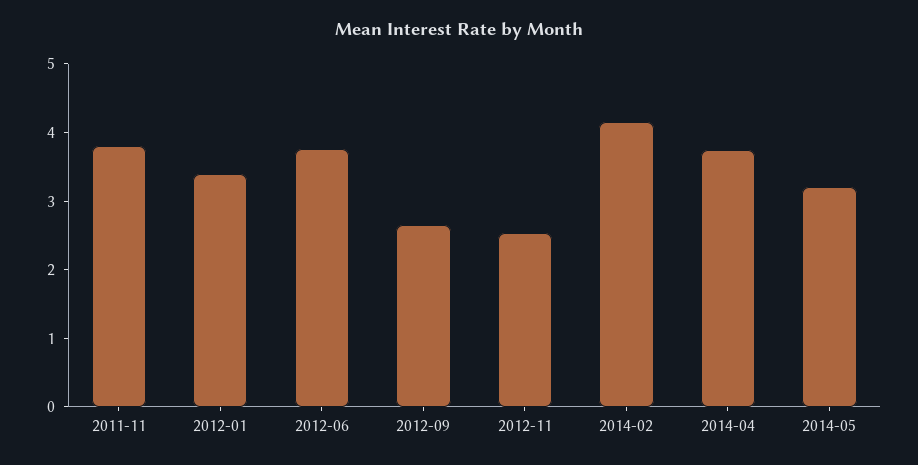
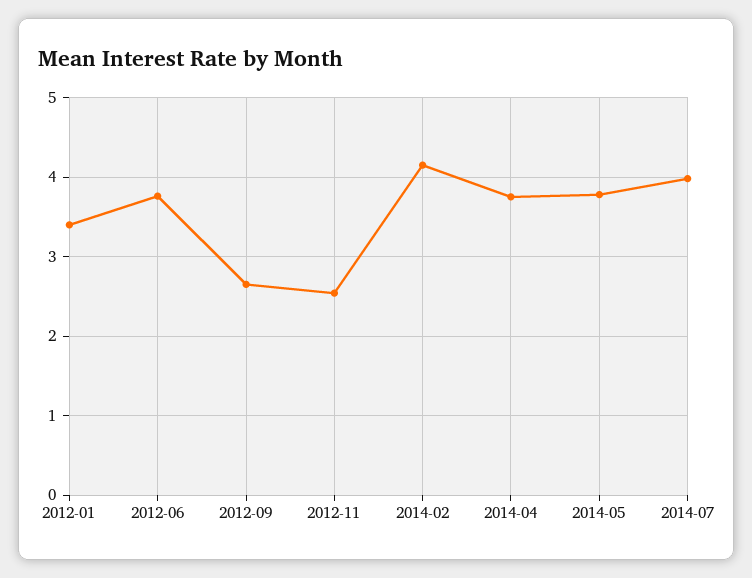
2011-11: 3.8 -> none
2014-05: 3.2 -> 3.8
2014-07: none -> 4

